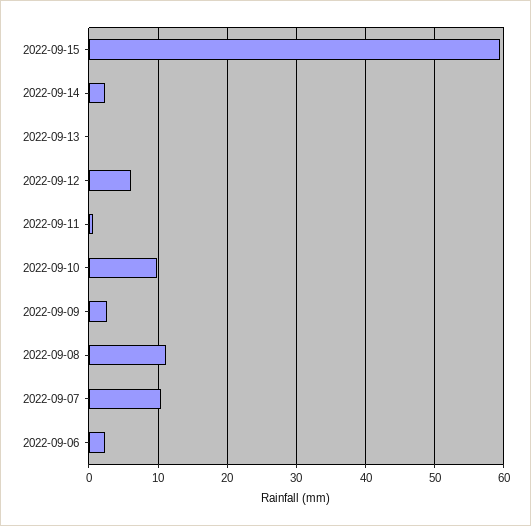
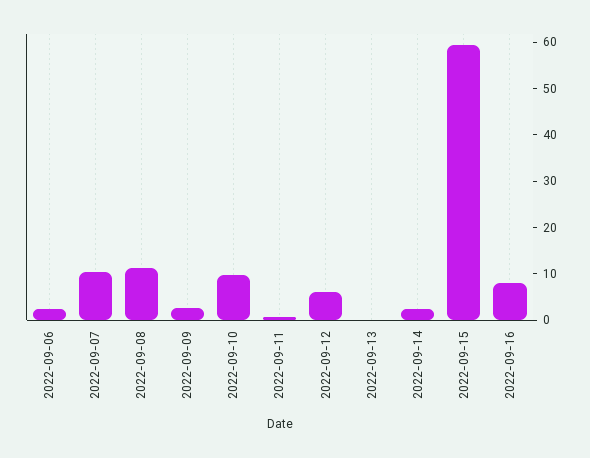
2022-09-16: none -> 8

